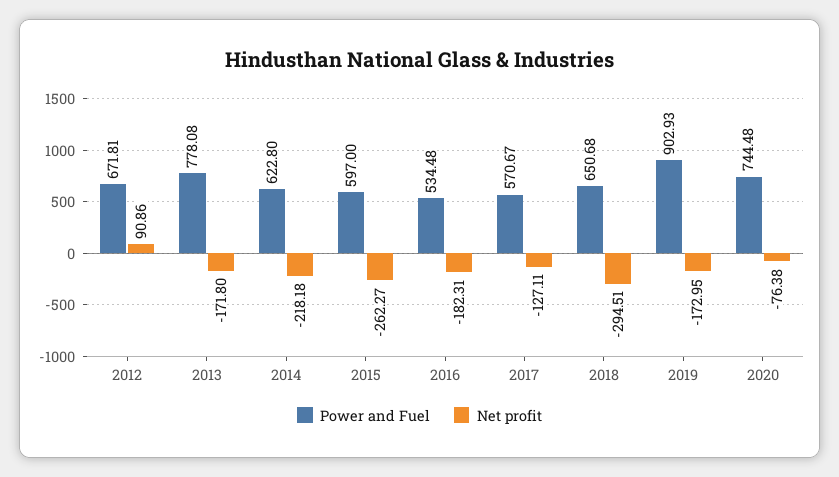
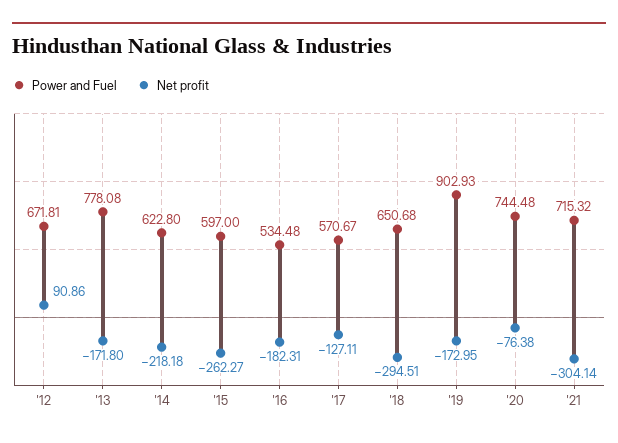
Power and Fuel, '21: none -> 715.32
Net profit, '21: none -> -304.14

